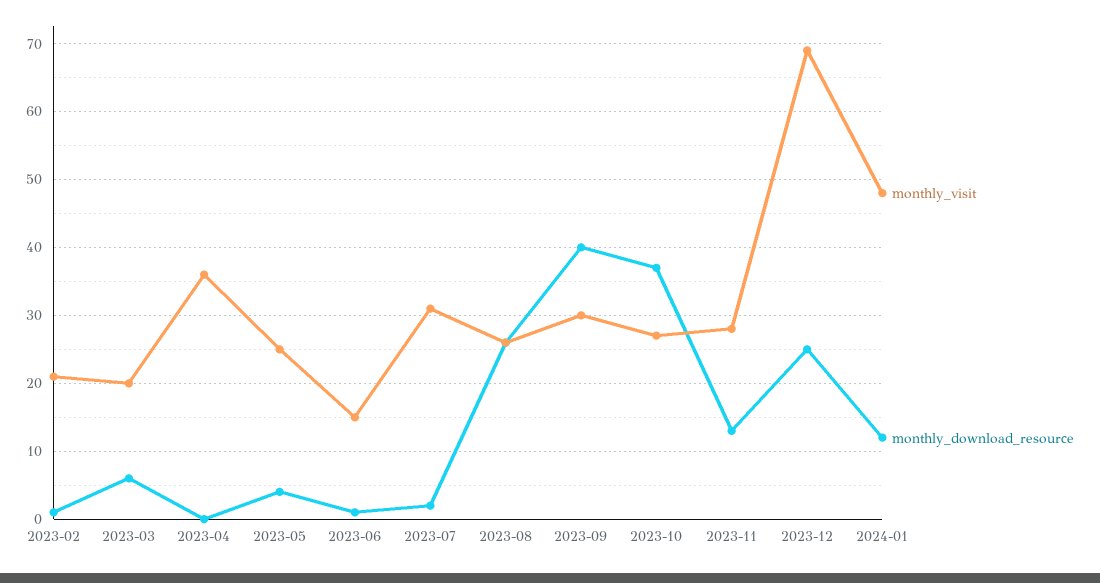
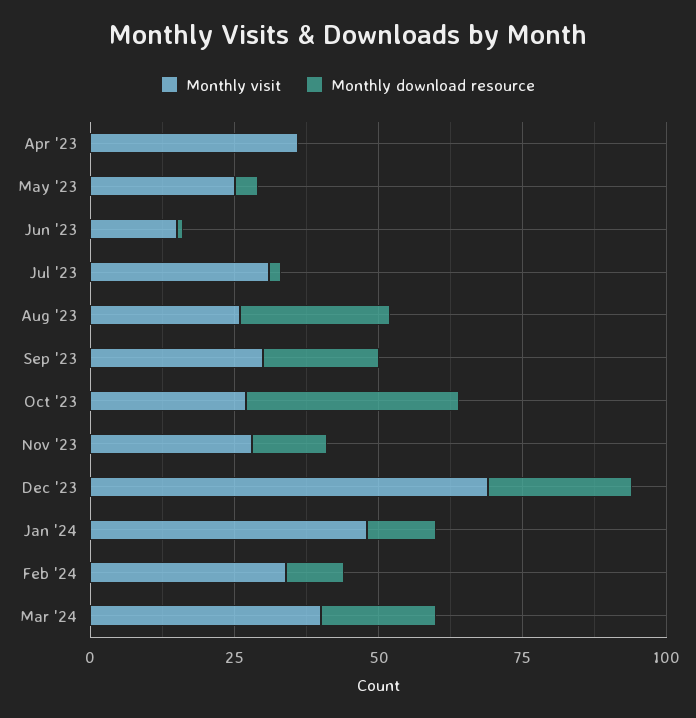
monthly_visit, 2023-02: 21 -> none
monthly_download_resource, 2023-02: 1 -> none
monthly_visit, 2023-03: 20 -> none
monthly_download_resource, 2023-03: 6 -> none
monthly_download_resource, 2023-09: 40 -> 20
monthly_visit, Feb '24: none -> 35
monthly_download_resource, Feb '24: none -> 10
monthly_visit, Mar '24: none -> 40
monthly_download_resource, Mar '24: none -> 20

